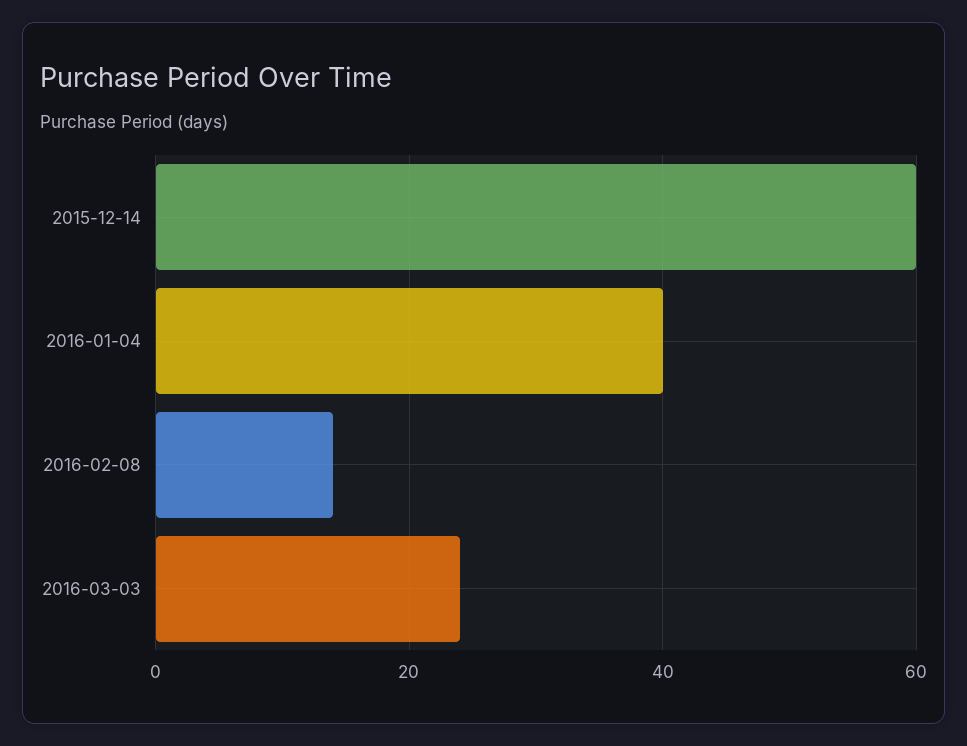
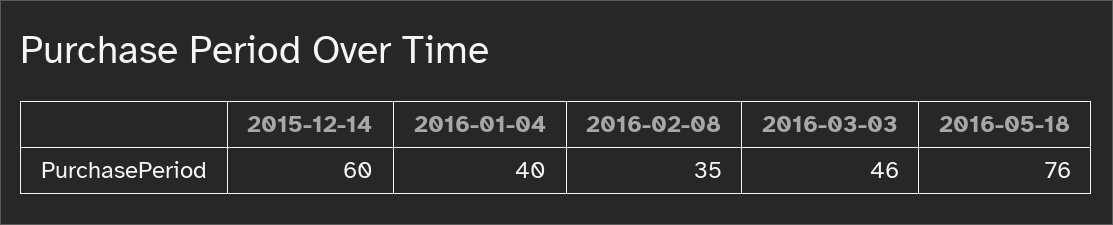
2016-02-08: 15 -> 35
2016-03-03: 25 -> 46
2016-05-18: none -> 76

